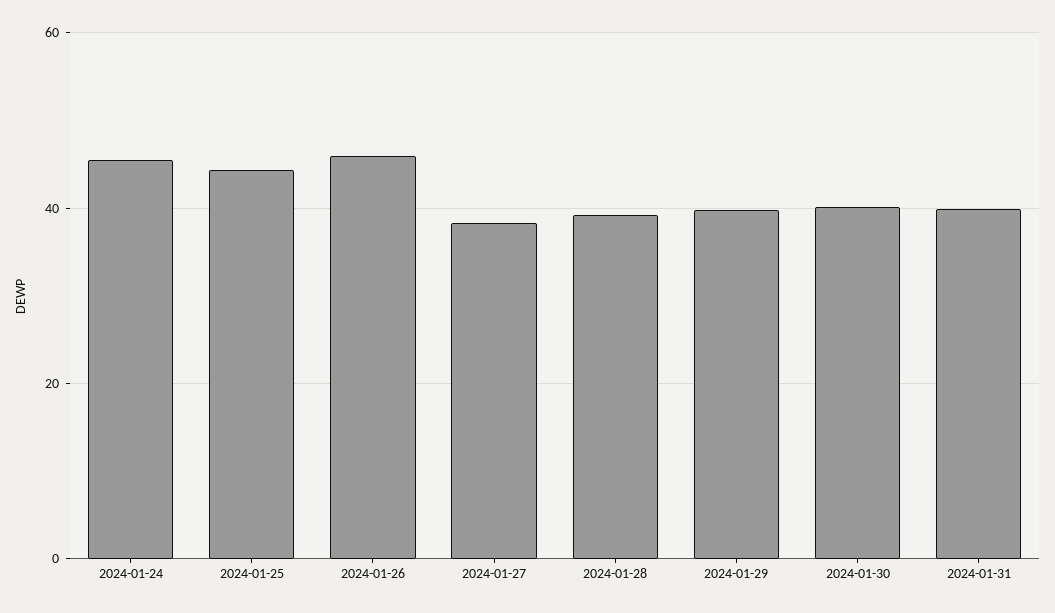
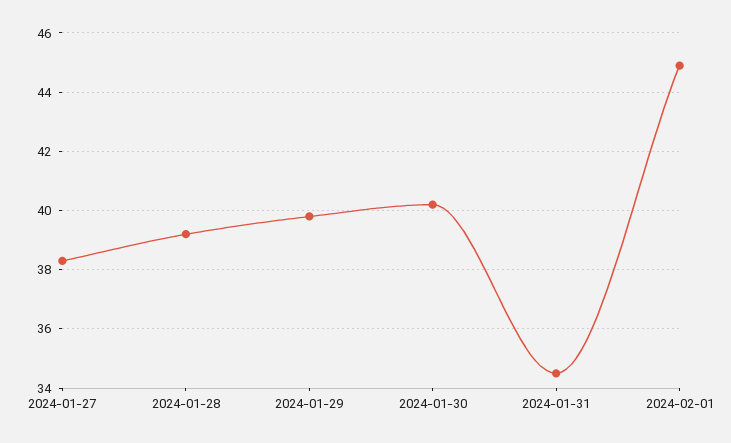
2024-01-24: 46 -> none
2024-01-25: 44 -> none
2024-01-26: 46 -> none
2024-01-31: 40 -> 34.5
2024-02-01: none -> 45

